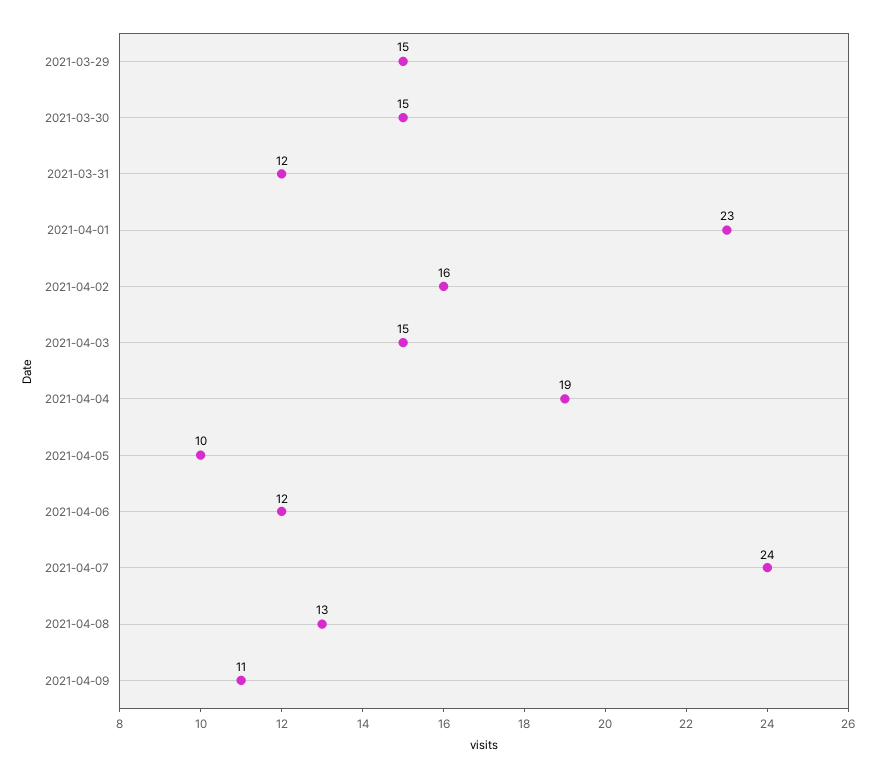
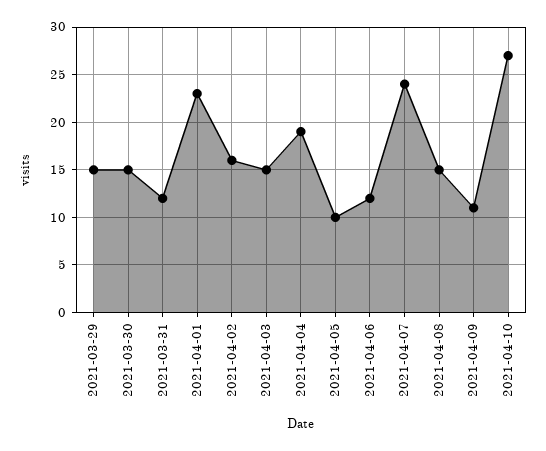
2021-04-08: 13 -> 15
2021-04-10: none -> 27

